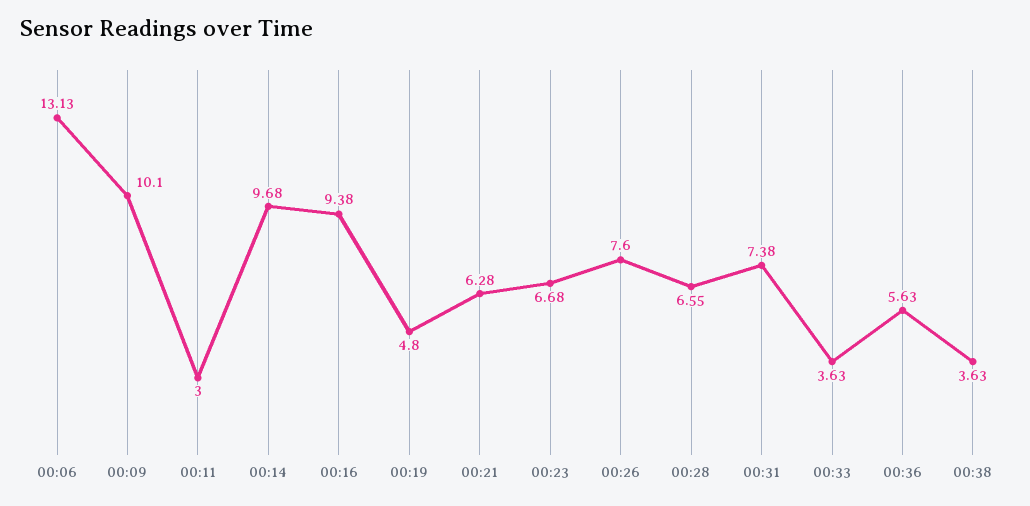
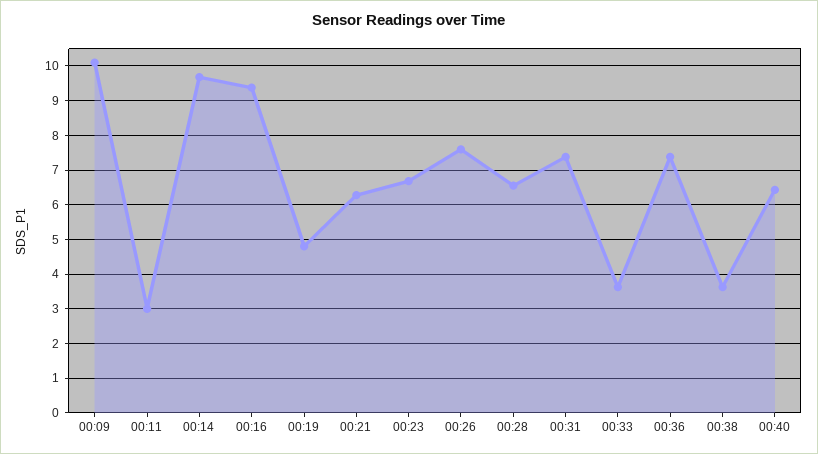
00:06: 13.13 -> none
00:36: 5.63 -> 7.4
00:40: none -> 6.4

